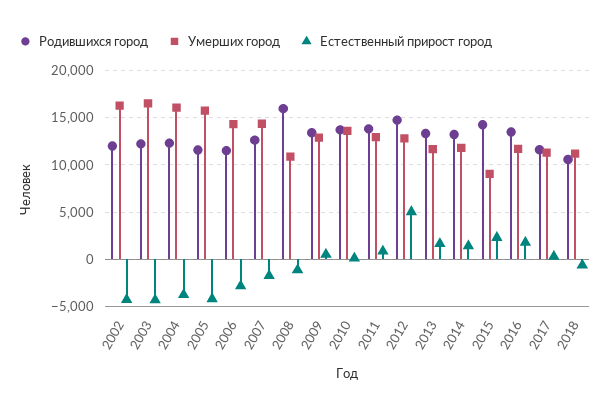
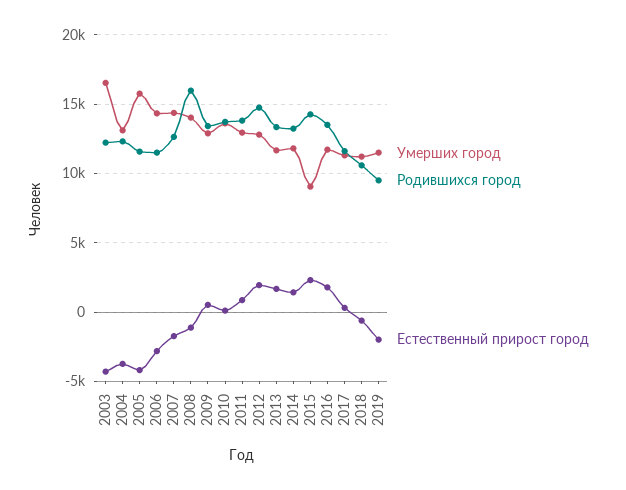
Родившихся город, 2002: 12000 -> none
Умерших город, 2002: 16000 -> none
Естественный прирост город, 2002: -4000 -> none
Умерших город, 2004: 16000 -> 13000
Умерших город, 2008: 11000 -> 14000
Естественный прирост город, 2012: 5000 -> 2000
Умерших город, 2019: none -> 11500
Родившихся город, 2019: none -> 9500
Естественный прирост город, 2019: none -> -2000

